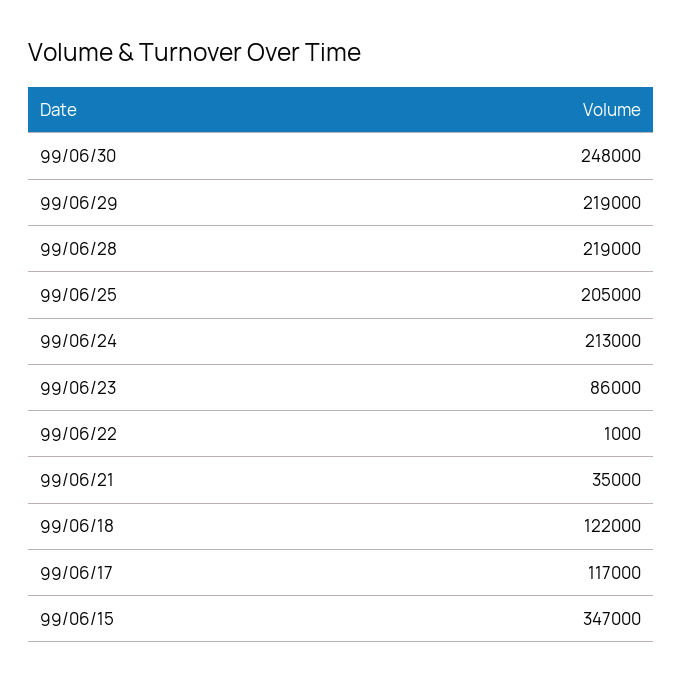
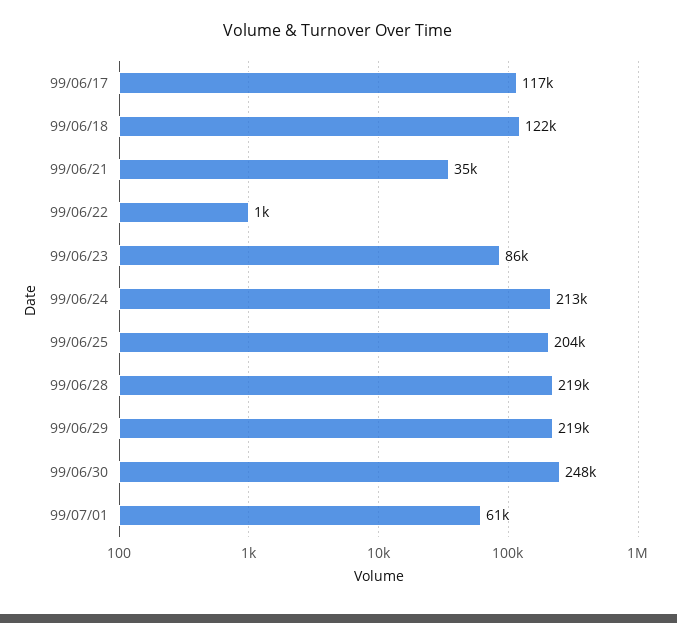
99/06/25: 205000 -> 204000
99/06/15: 347000 -> none
99/07/01: none -> 61000

